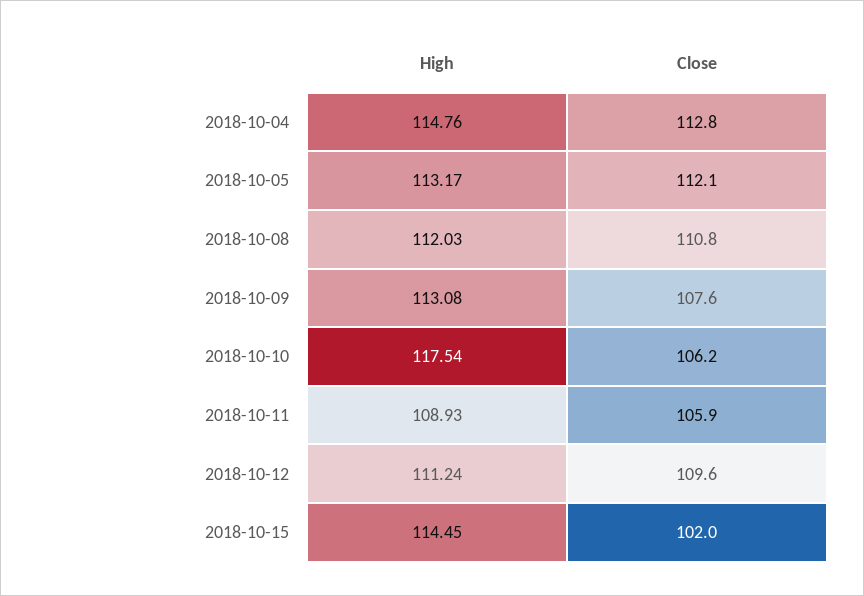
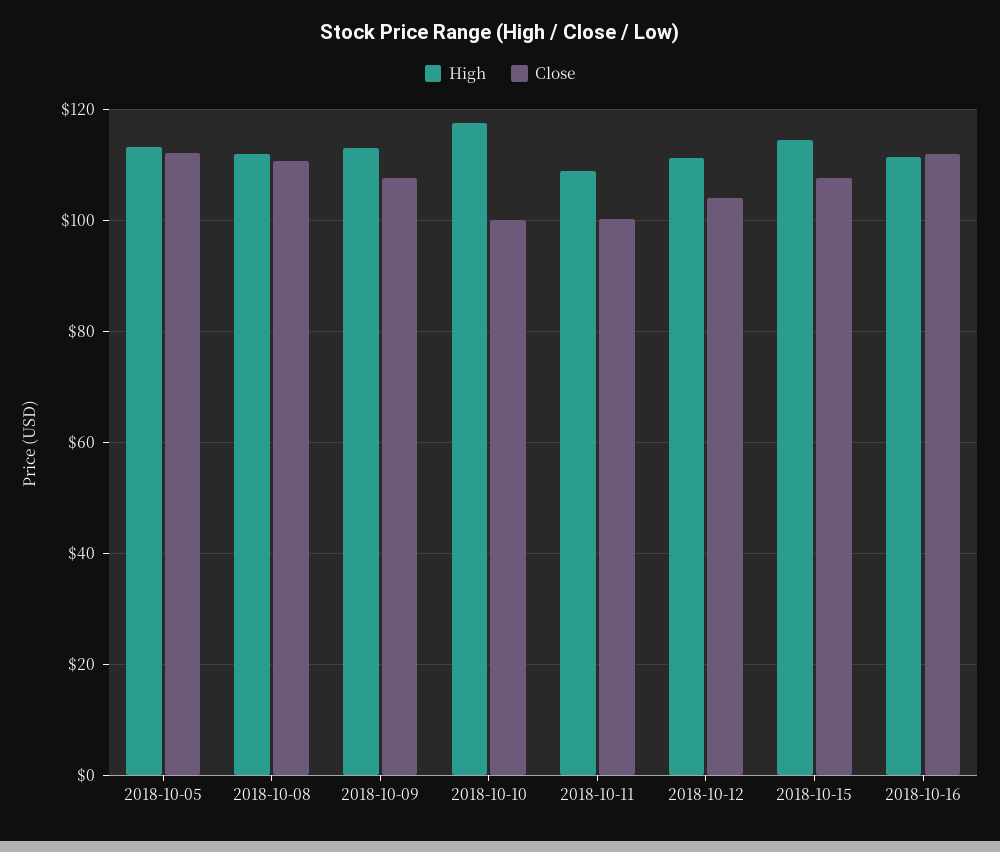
High, 2018-10-04: 114.76 -> none
Close, 2018-10-04: 112.8 -> none
Close, 2018-10-10: 106.2 -> 100
Close, 2018-10-11: 105.9 -> 100
Close, 2018-10-12: 109.6 -> 104
Close, 2018-10-15: 102 -> 108
High, 2018-10-16: none -> 112
Close, 2018-10-16: none -> 112

